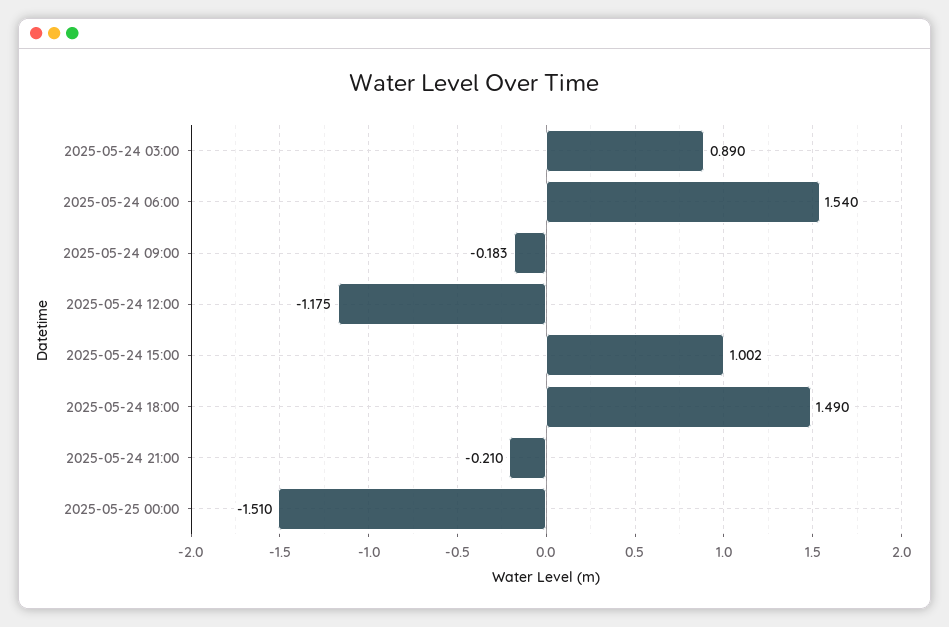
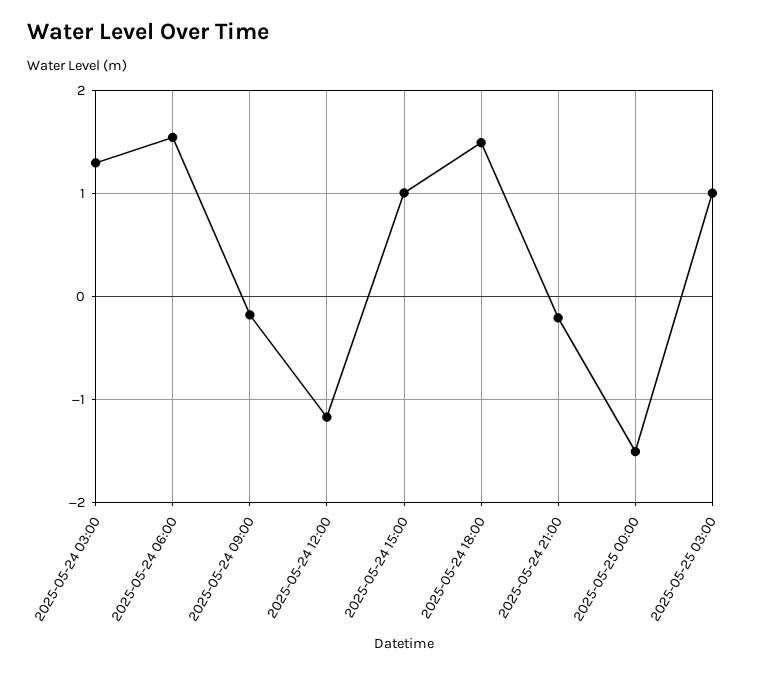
2025-05-24 03:00: 0.89 -> 1.3
2025-05-25 03:00: none -> 1

